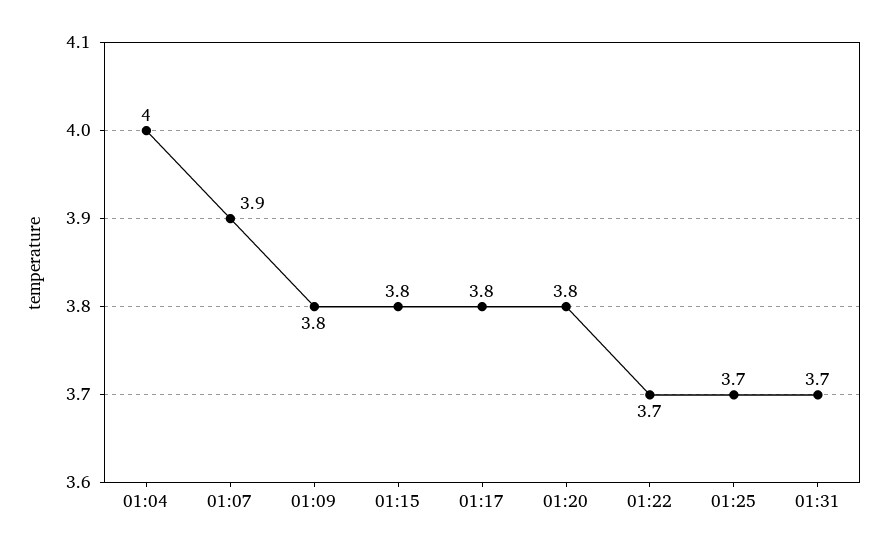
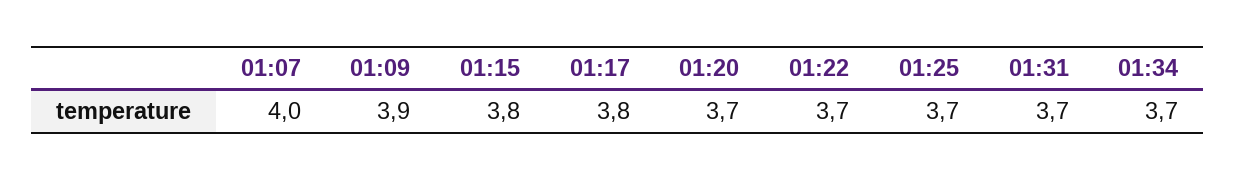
01:04: 4 -> none
01:07: 3.9 -> 4
01:09: 3.8 -> 3.9
01:20: 3.8 -> 3.7
01:34: none -> 3.7

